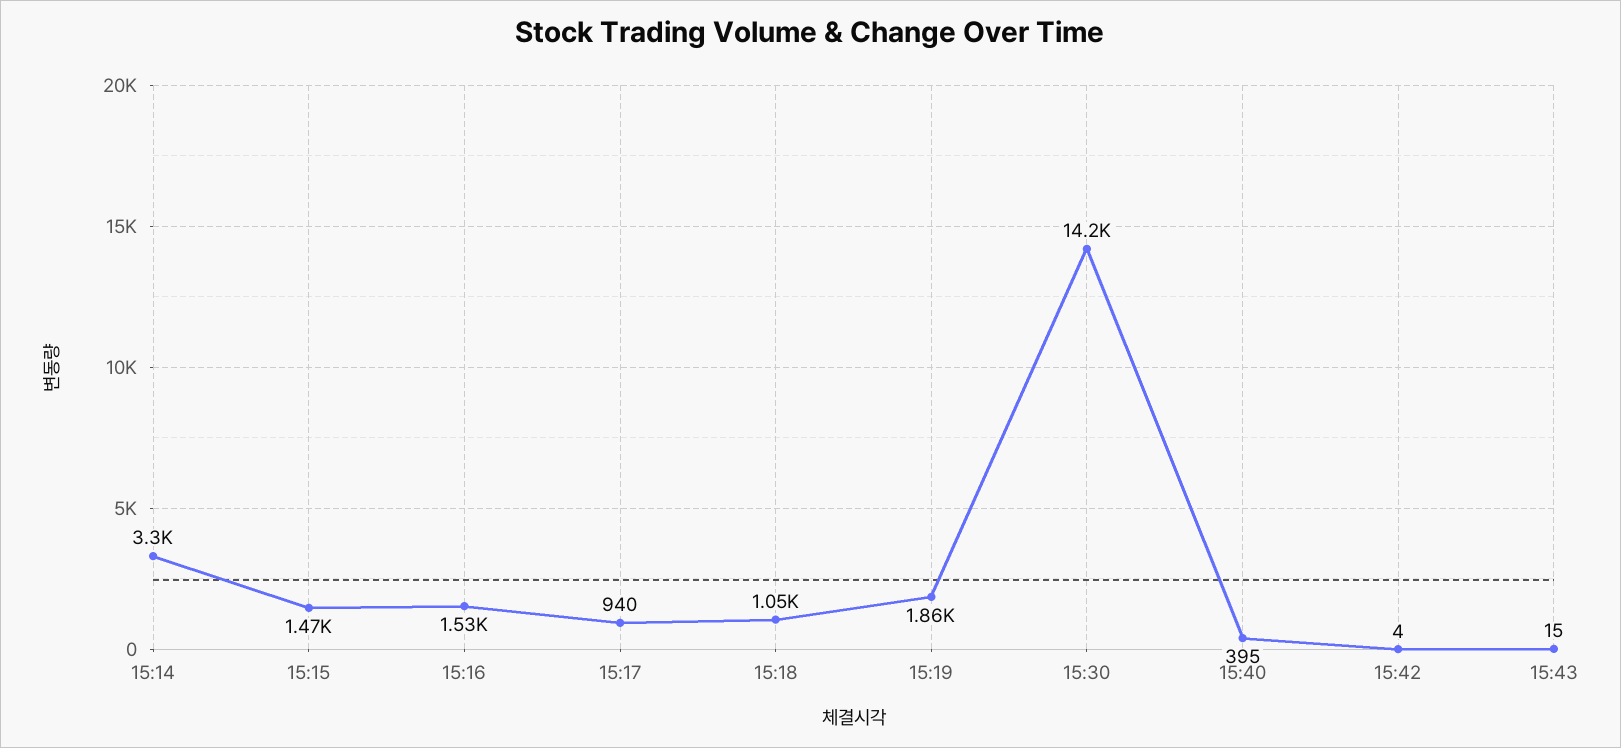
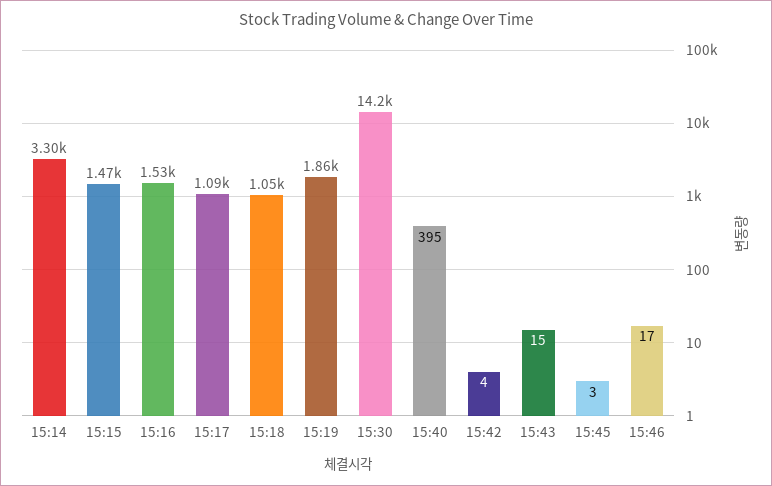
15:17: 940 -> 1090
15:45: none -> 3
15:46: none -> 17

